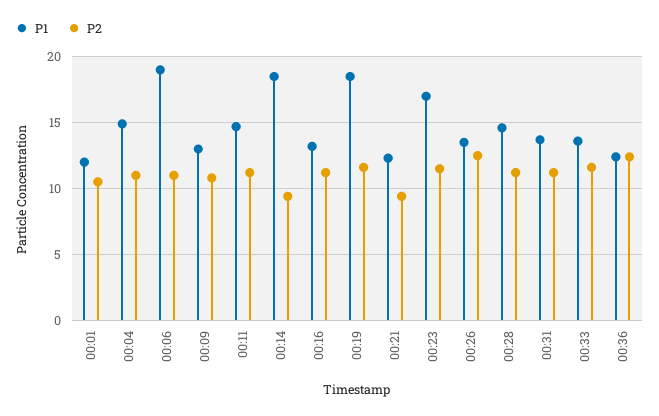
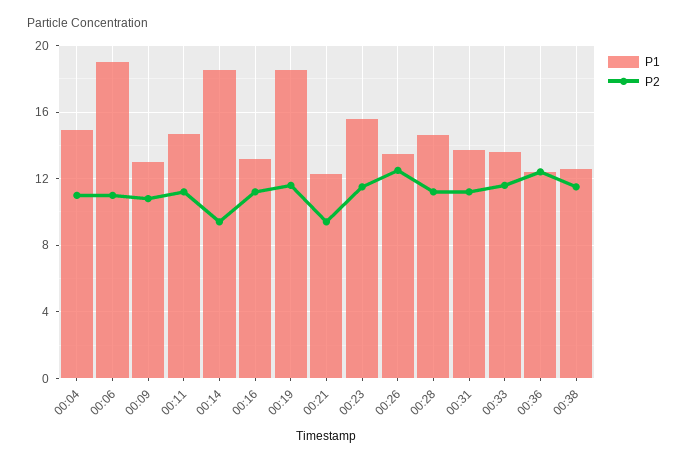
P1, 00:01: 12 -> none
P2, 00:01: 10.5 -> none
P1, 00:23: 17 -> 15.5
P1, 00:38: none -> 12.5
P2, 00:38: none -> 11.5

